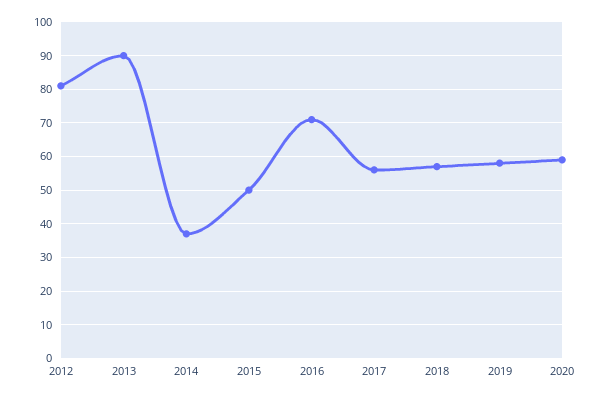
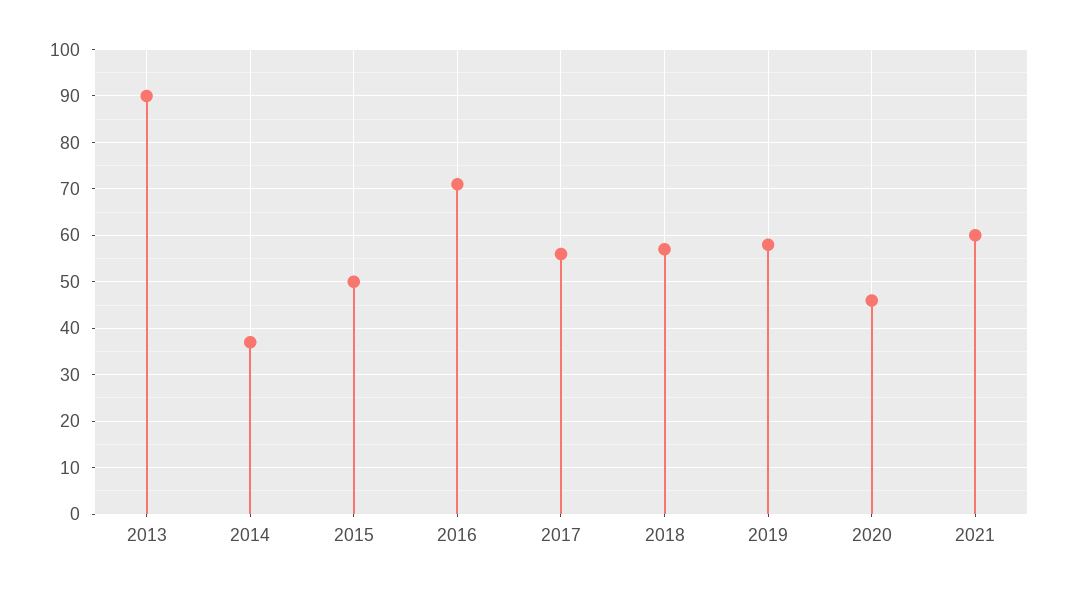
2012: 80 -> none
2020: 60 -> 45
2021: none -> 60

